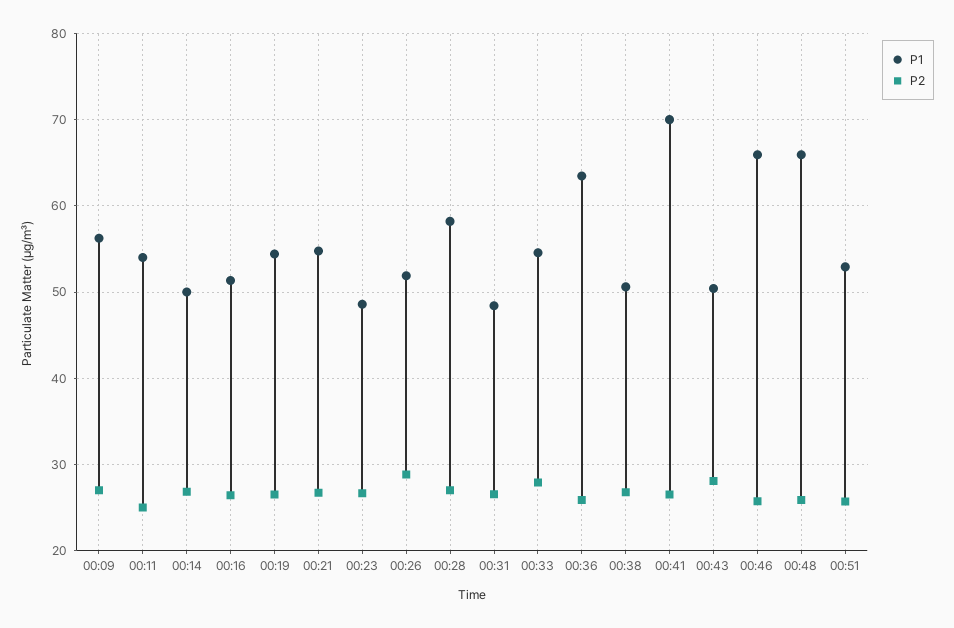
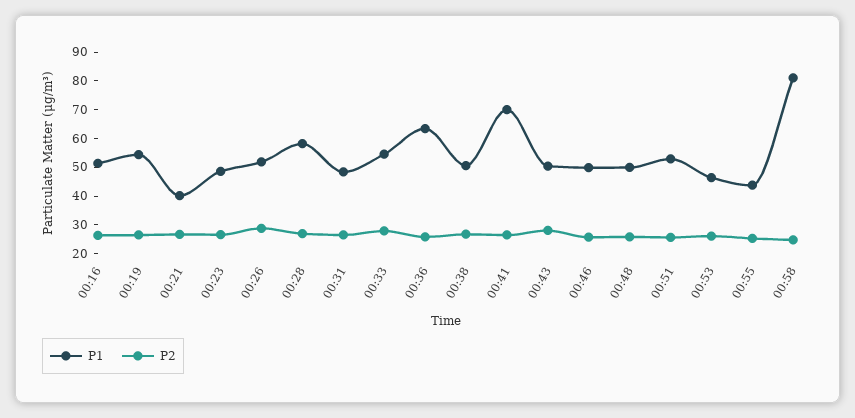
P1, 00:09: 56 -> none
P2, 00:09: 27 -> none
P1, 00:11: 54 -> none
P2, 00:11: 25 -> none
P1, 00:14: 50 -> none
P2, 00:14: 27 -> none
P1, 00:21: 55 -> 40
P1, 00:46: 66 -> 50
P1, 00:48: 66 -> 50
P1, 00:53: none -> 45
P2, 00:53: none -> 25
P1, 00:55: none -> 45
P2, 00:55: none -> 25
P1, 00:58: none -> 80
P2, 00:58: none -> 25

